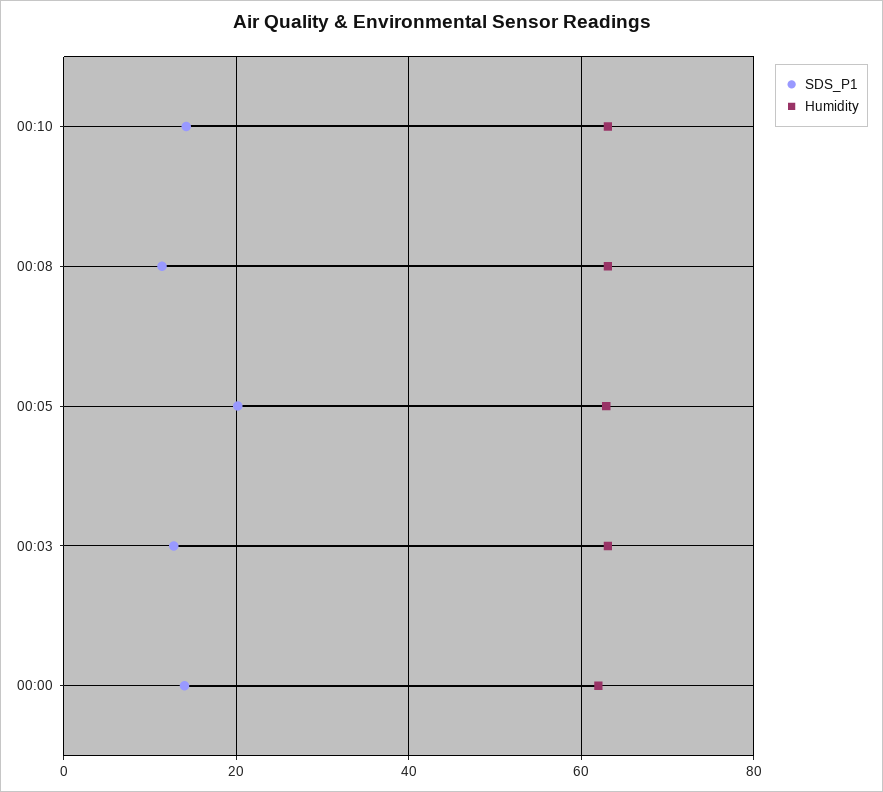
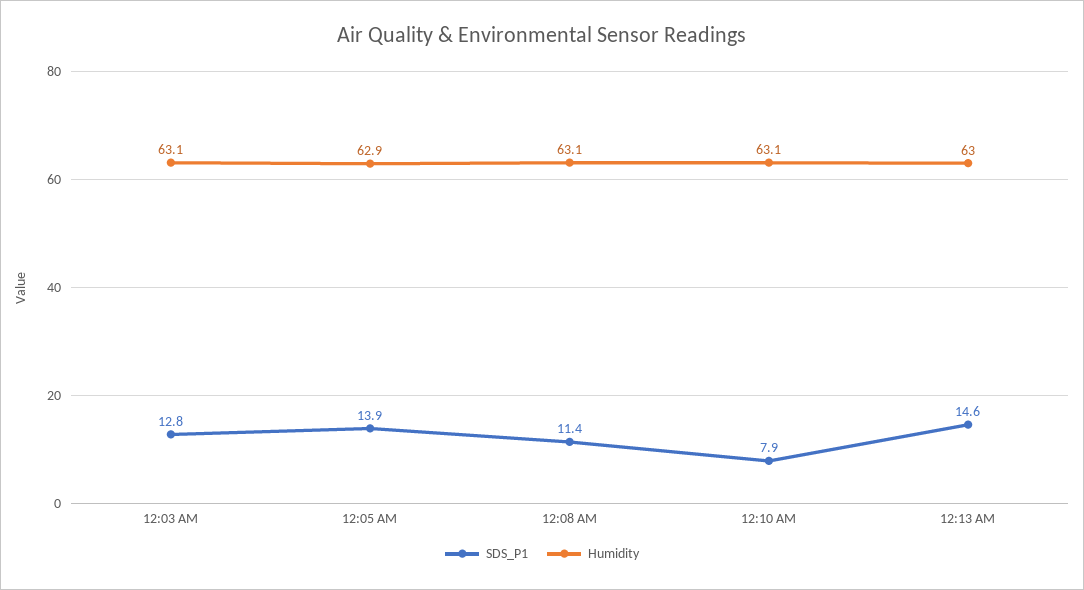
SDS_P1, 00:10: 14 -> 7.9
SDS_P1, 00:05: 20 -> 13.9
SDS_P1, 00:00: 14 -> none
Humidity, 00:00: 62 -> none
SDS_P1, 12:13 AM: none -> 14.6
Humidity, 12:13 AM: none -> 63

